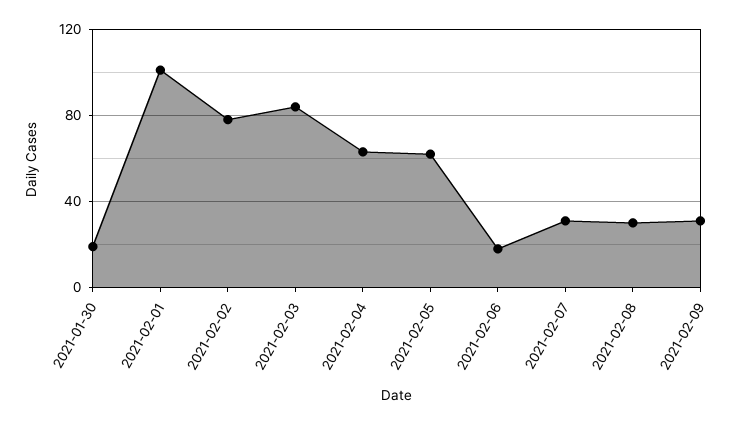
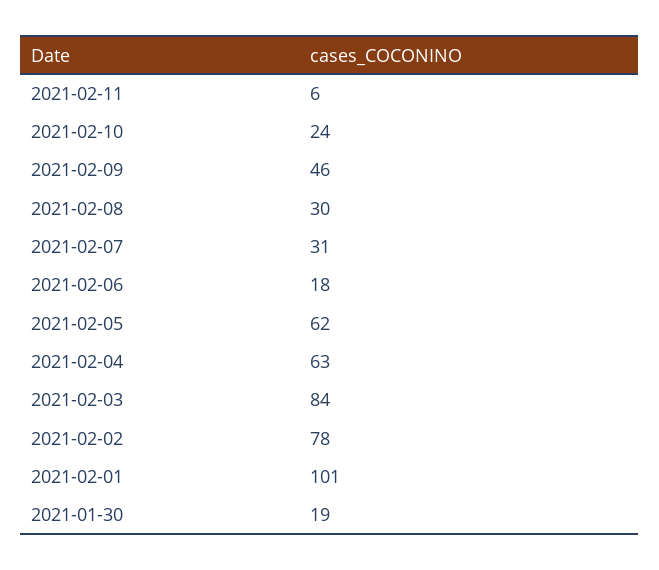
2021-02-09: 30 -> 46
2021-02-11: none -> 6
2021-02-10: none -> 24

